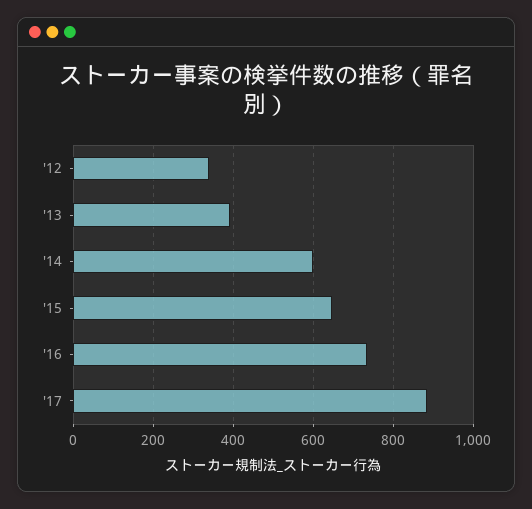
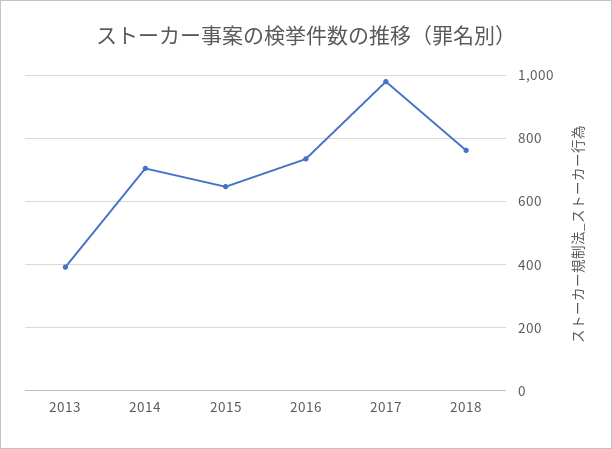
'12: 340 -> none
'14: 600 -> 700
'17: 880 -> 980
2018: none -> 760

